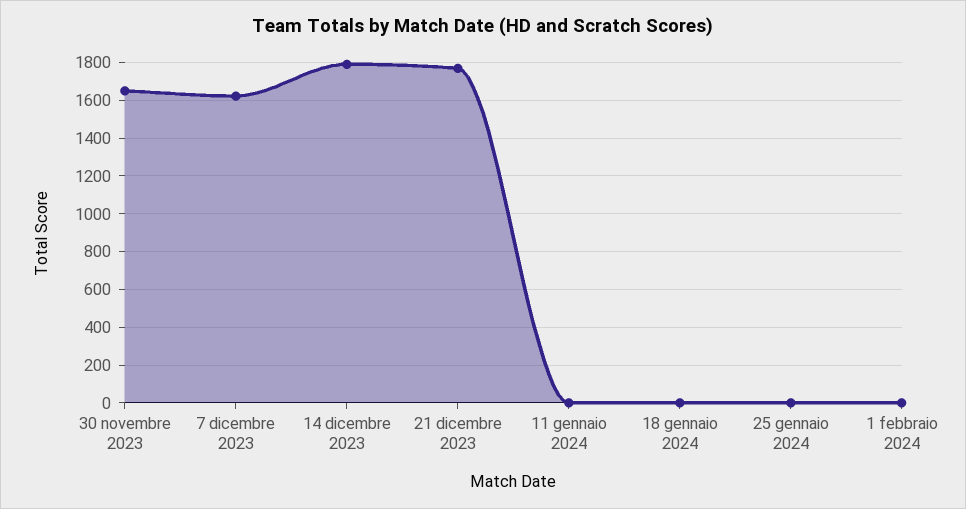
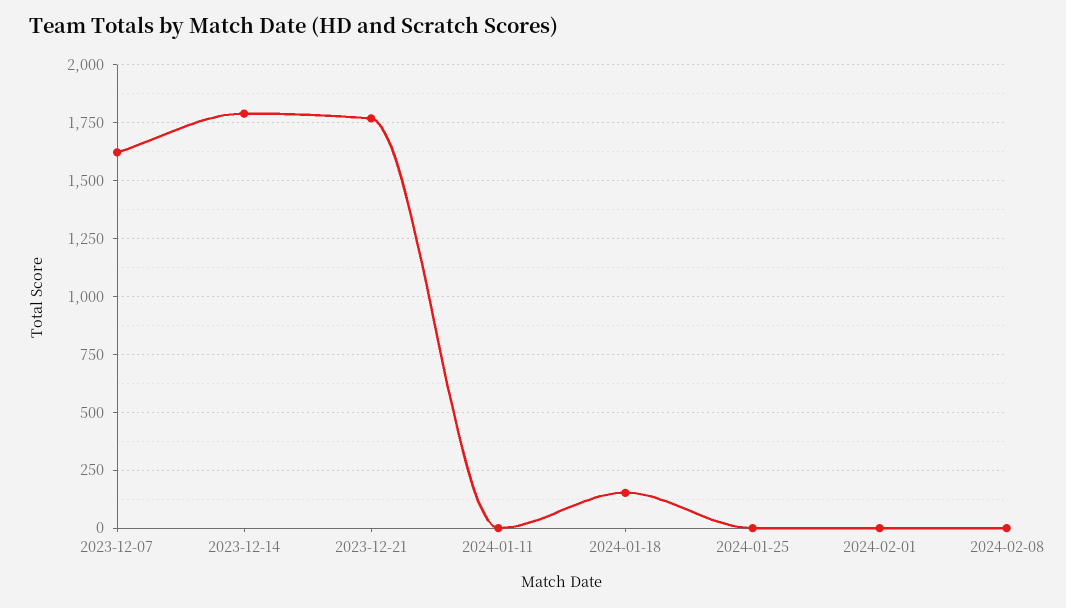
30 novembre 2023: 1650 -> none
18 gennaio 2024: 0 -> 150
2024-02-08: none -> 0

